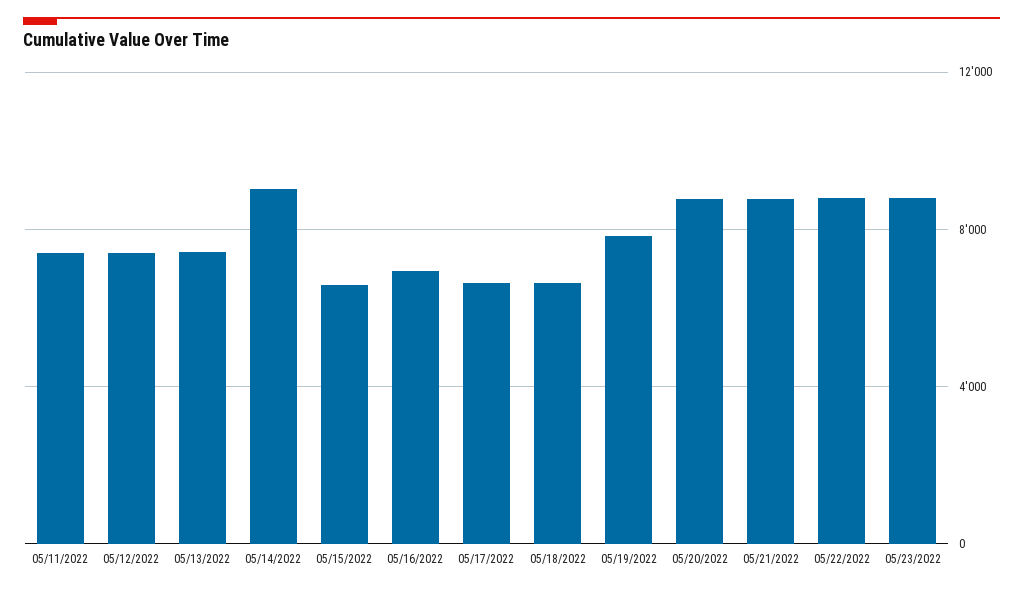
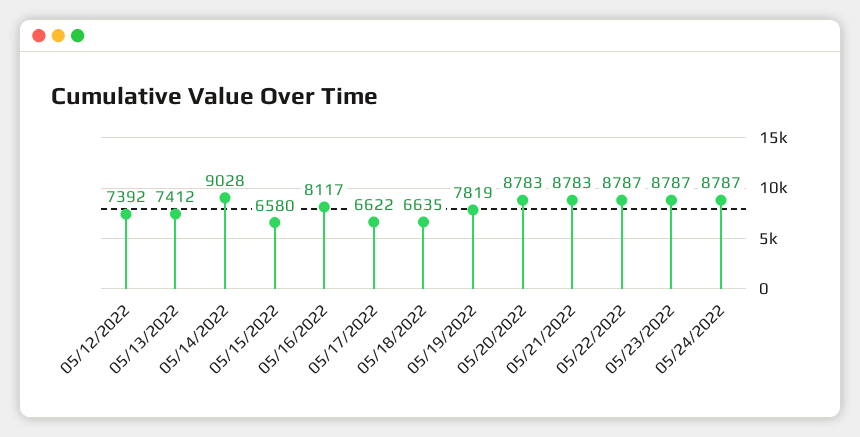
05/11/2022: 7500 -> none
05/16/2022: 7000 -> 8117
05/24/2022: none -> 8787

